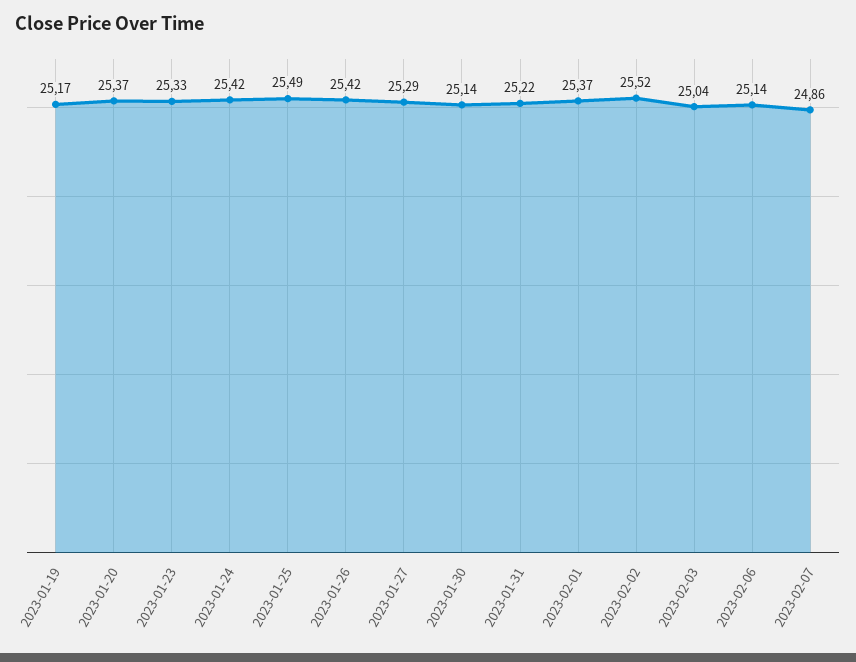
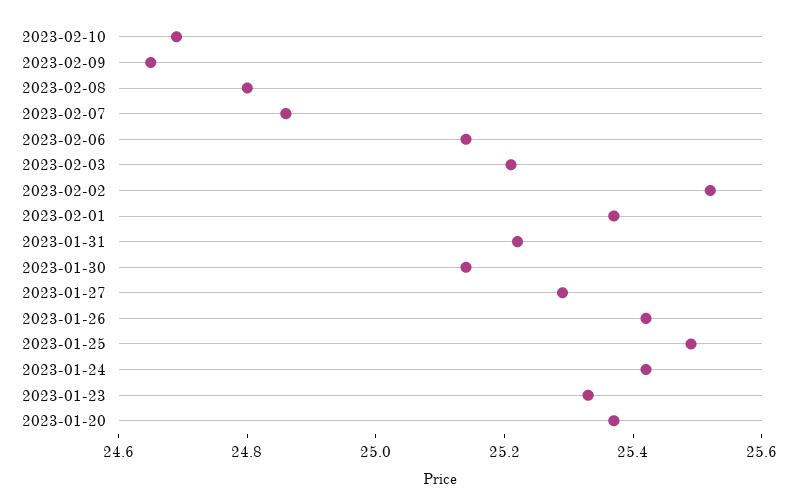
2023-01-19: 25.17 -> none
2023-02-03: 25.04 -> 25.2
2023-02-10: none -> 24.7
2023-02-09: none -> 24.65
2023-02-08: none -> 24.8

